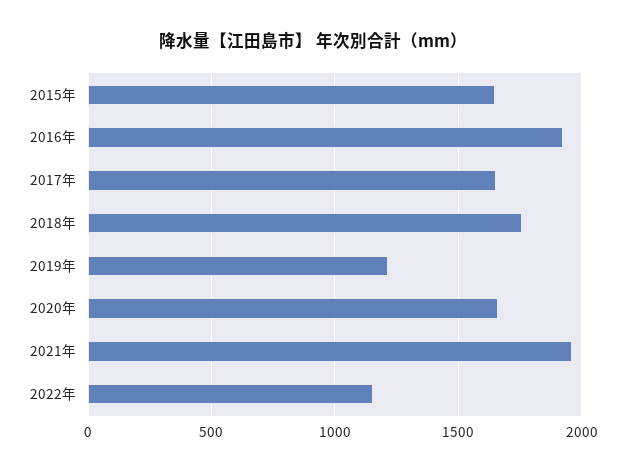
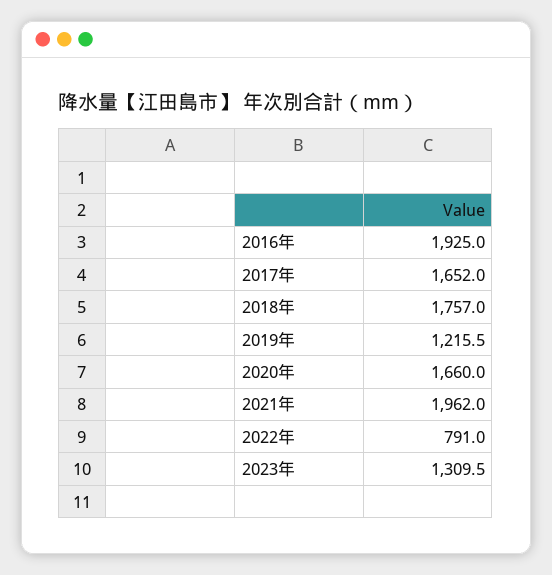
2015年: 1650 -> none
2022年: 1150 -> 791
2023年: none -> 1309.5

